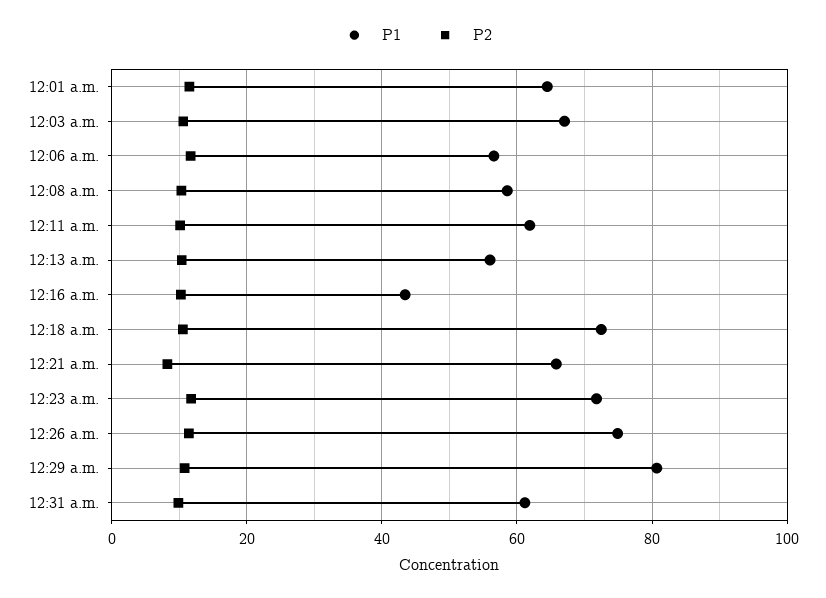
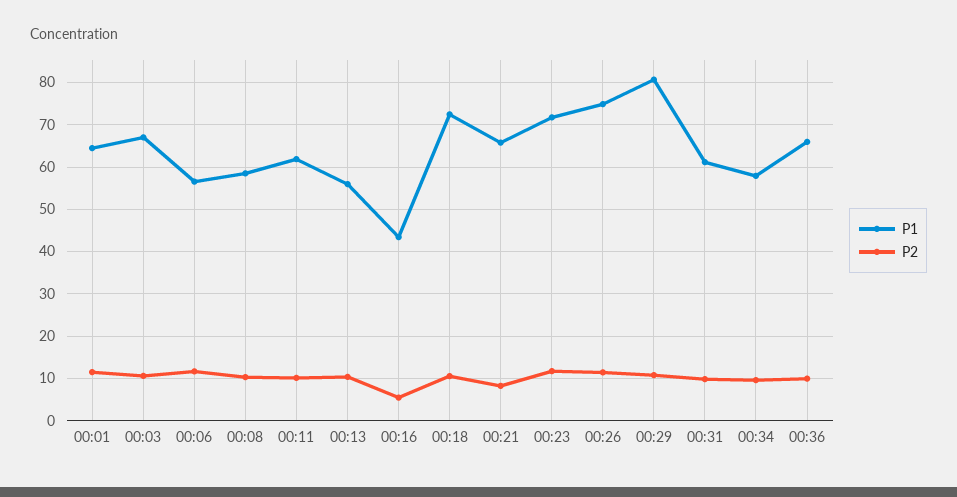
P2, 12:16 a.m.: 10 -> 6
P1, 00:34: none -> 58
P2, 00:34: none -> 10
P1, 00:36: none -> 66
P2, 00:36: none -> 10

